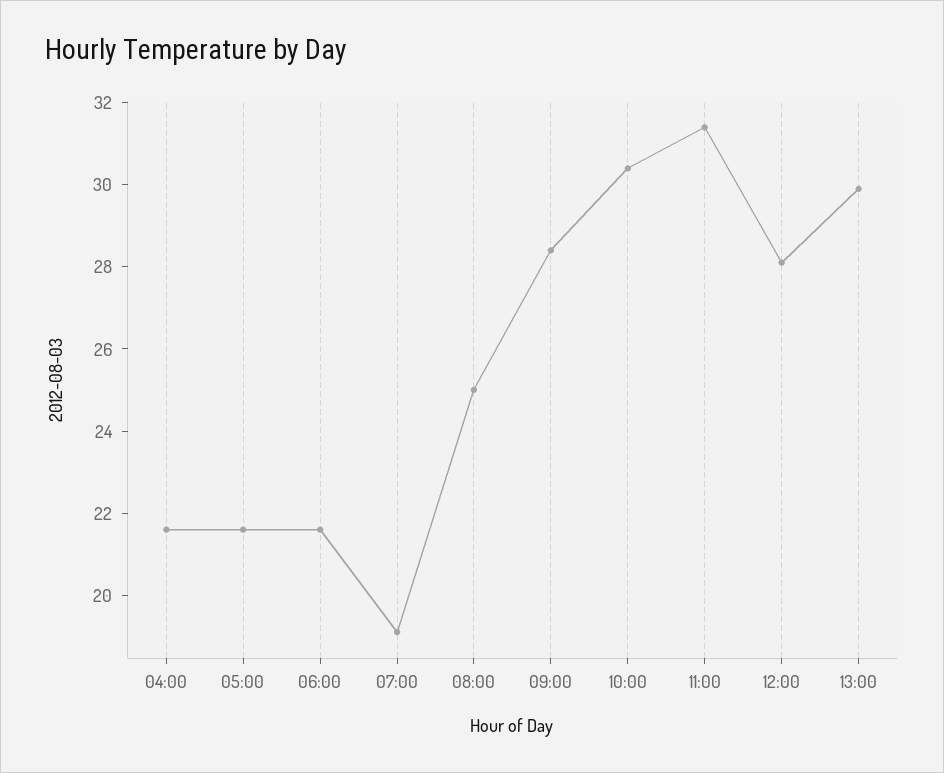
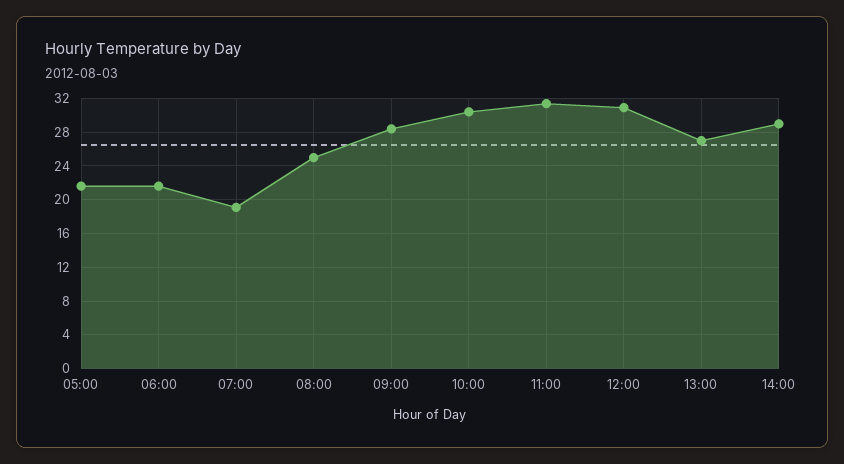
04:00: 21.5 -> none
12:00: 28 -> 31
13:00: 30 -> 27
14:00: none -> 29

